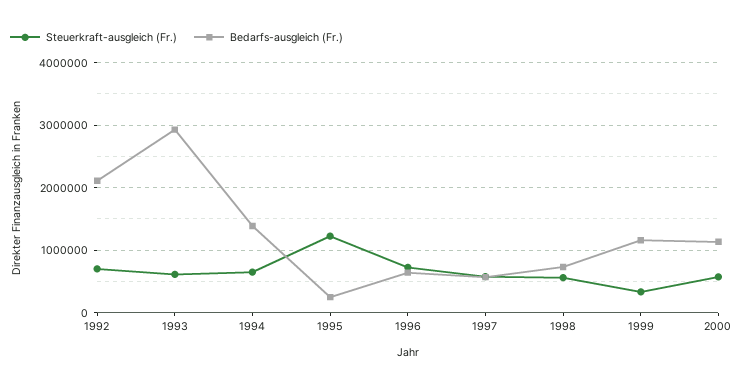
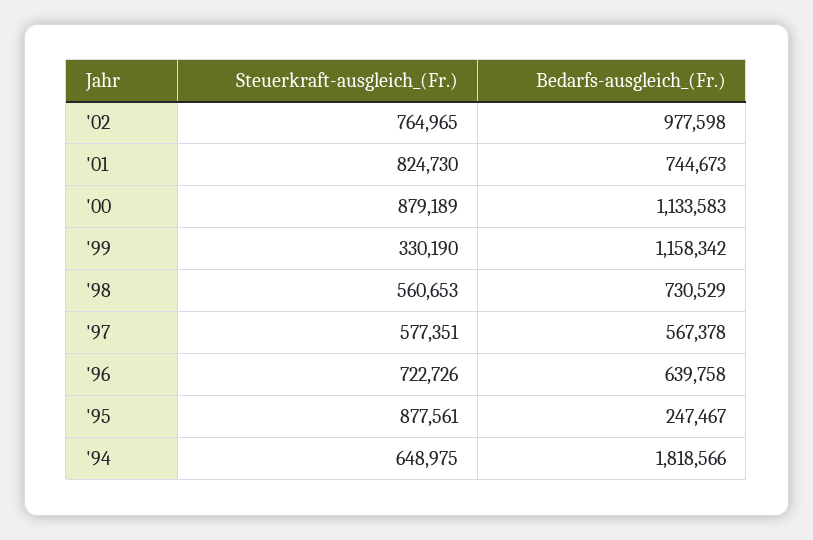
Steuerkraft-ausgleich (Fr.), 1992: 700000 -> none
Bedarfs-ausgleich (Fr.), 1992: 2100000 -> none
Steuerkraft-ausgleich (Fr.), 1993: 600000 -> none
Bedarfs-ausgleich (Fr.), 1993: 2900000 -> none
Bedarfs-ausgleich (Fr.), 1994: 1400000 -> 1818566
Steuerkraft-ausgleich (Fr.), 1995: 1200000 -> 877561
Steuerkraft-ausgleich (Fr.), 2000: 600000 -> 879189
Steuerkraft-ausgleich (Fr.), '02: none -> 764965
Bedarfs-ausgleich (Fr.), '02: none -> 977598
Steuerkraft-ausgleich (Fr.), '01: none -> 824730
Bedarfs-ausgleich (Fr.), '01: none -> 744673

